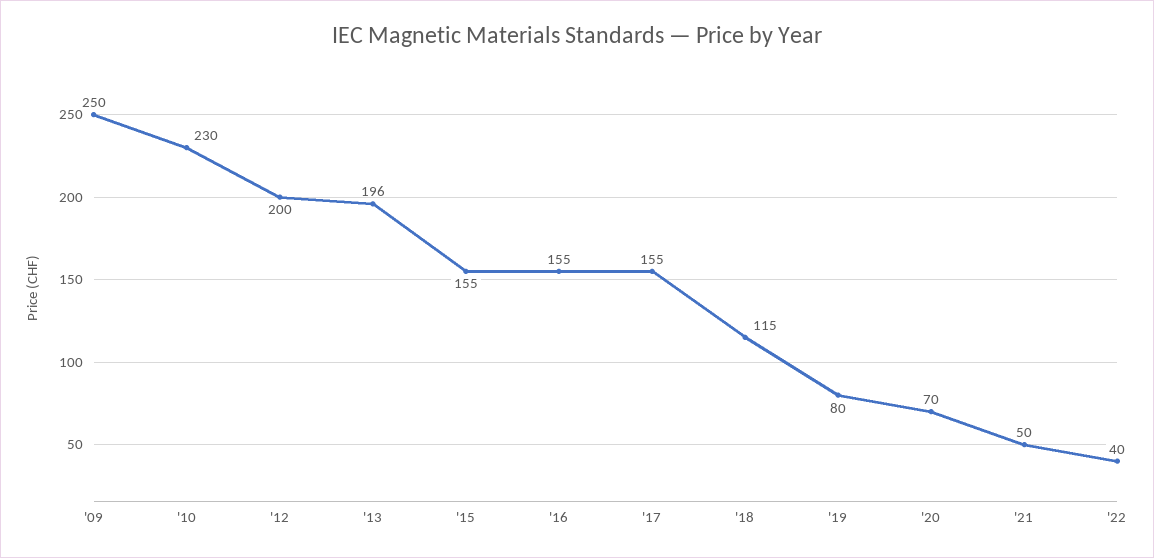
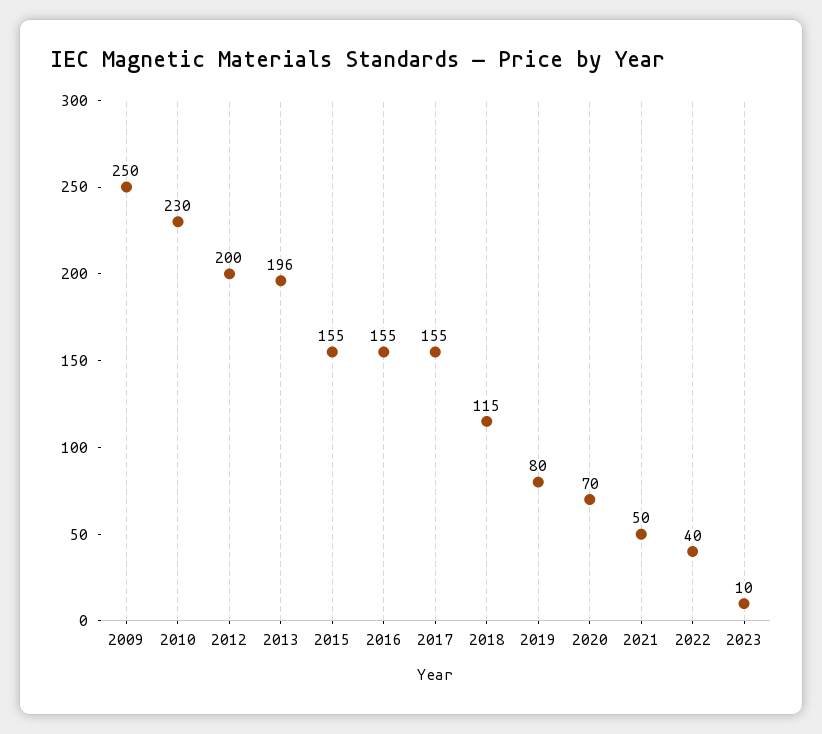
2023: none -> 10

